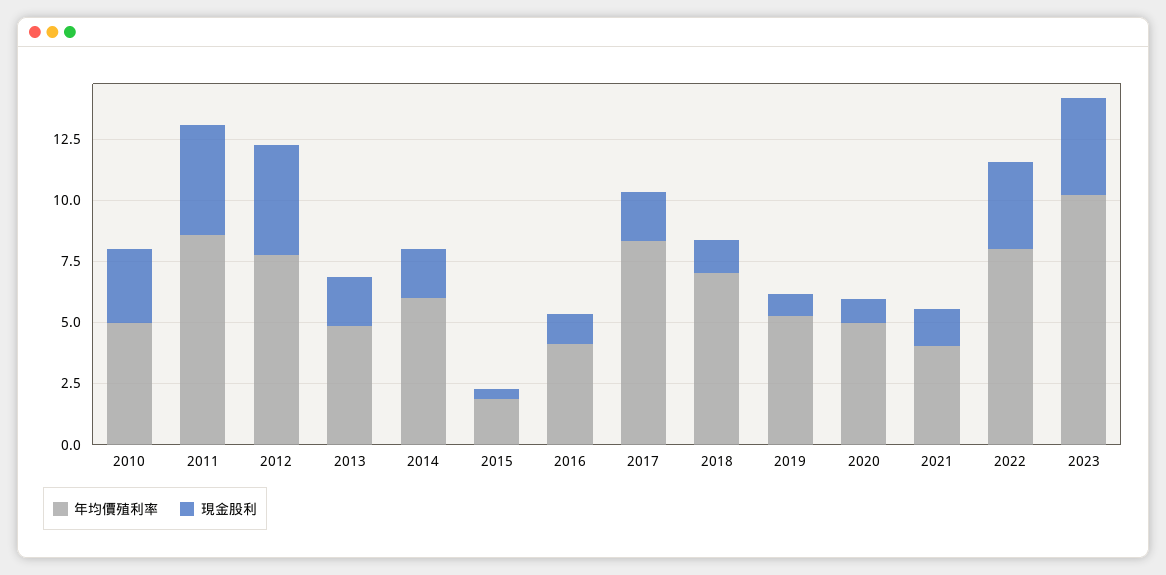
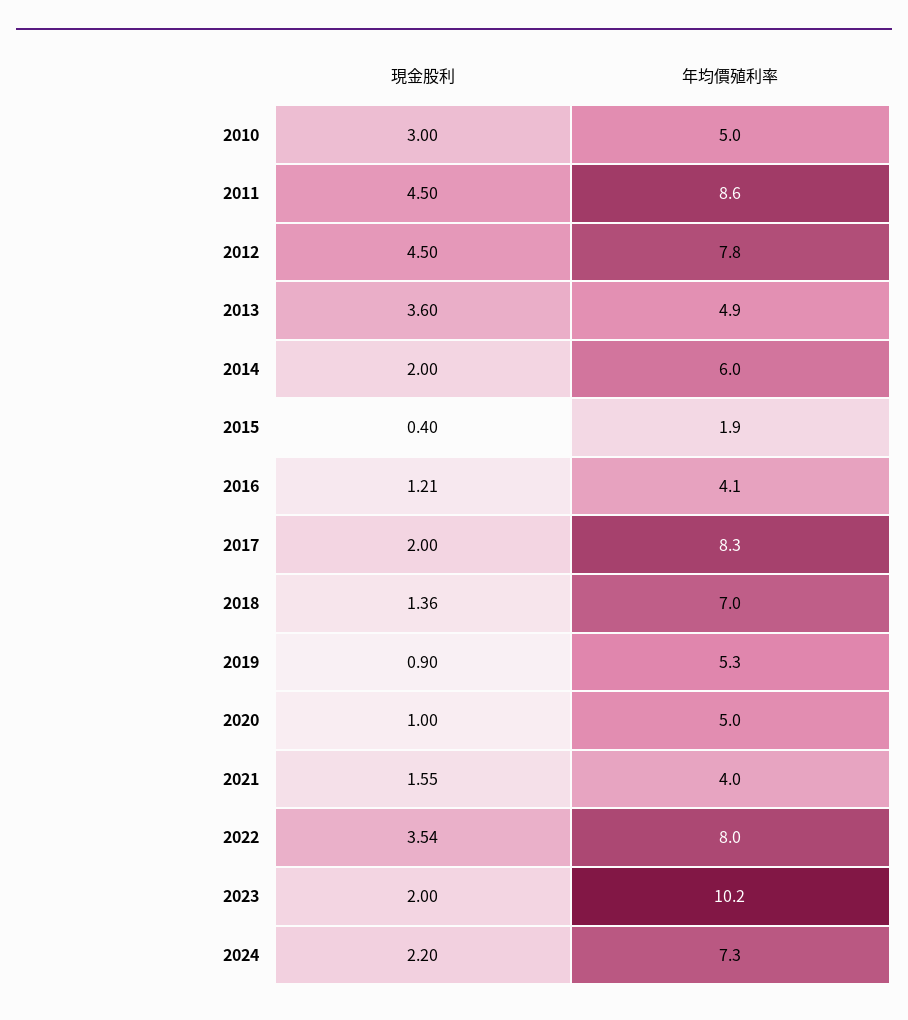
現金股利, 2013: 2 -> 3.6
現金股利, 2023: 4 -> 2
現金股利, 2024: none -> 2.2
年均價殖利率, 2024: none -> 7.3

